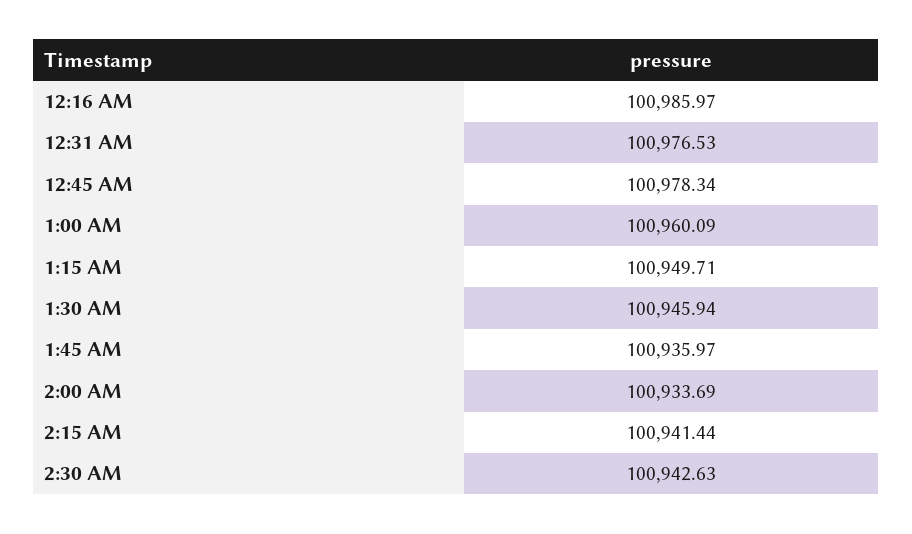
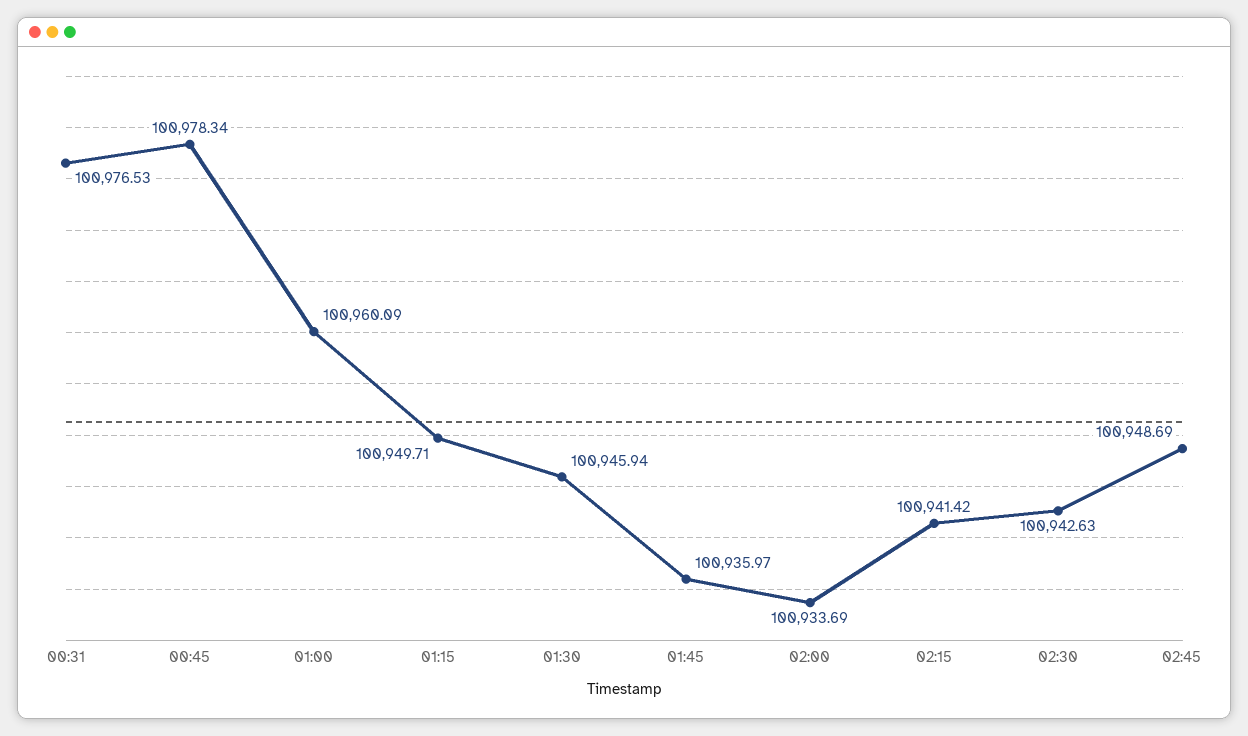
12:16 AM: 100985.97 -> none
2:15 AM: 100941.44 -> 100941.42
02:45: none -> 100948.69

